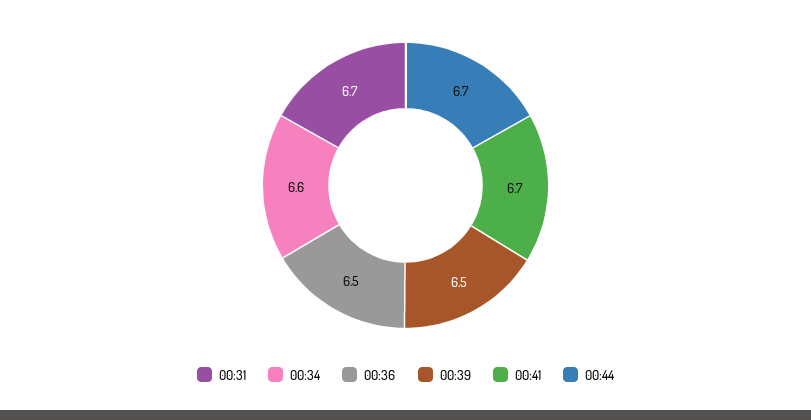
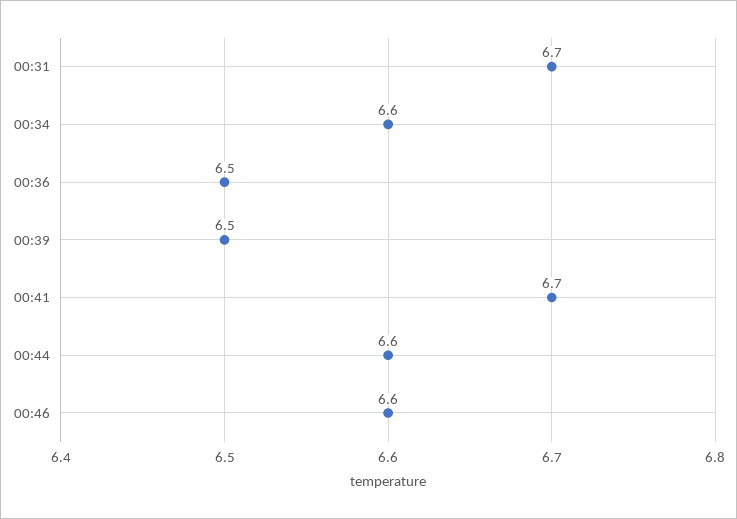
00:44: 6.7 -> 6.6
00:46: none -> 6.6

